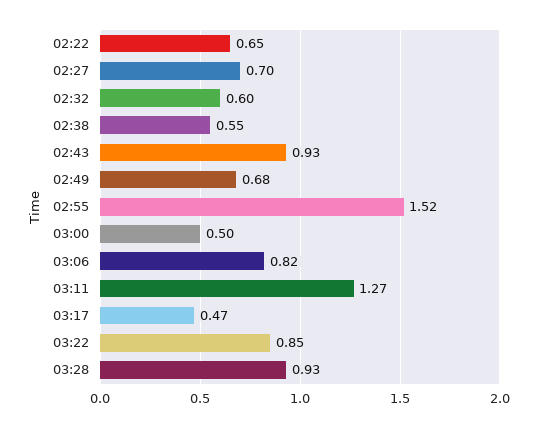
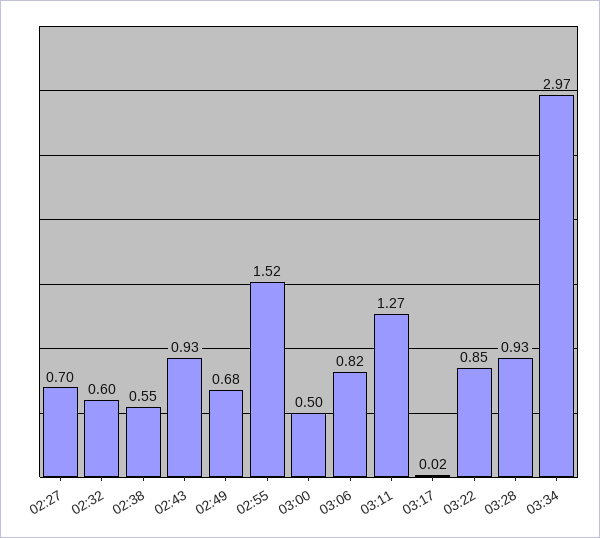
02:22: 0.65 -> none
03:17: 0.47 -> 0.02
03:34: none -> 2.97

